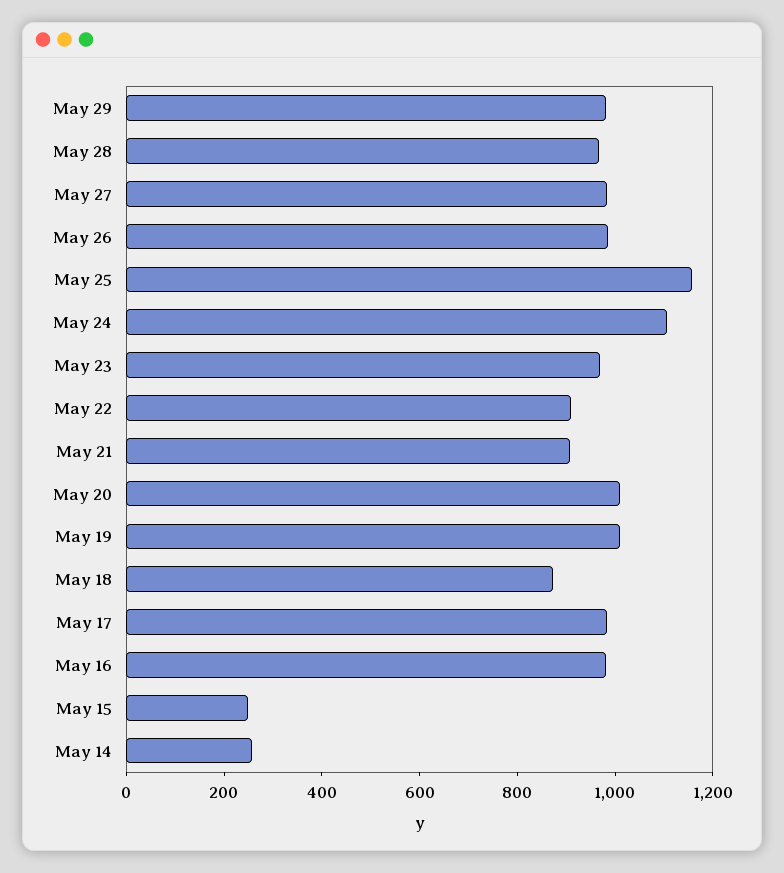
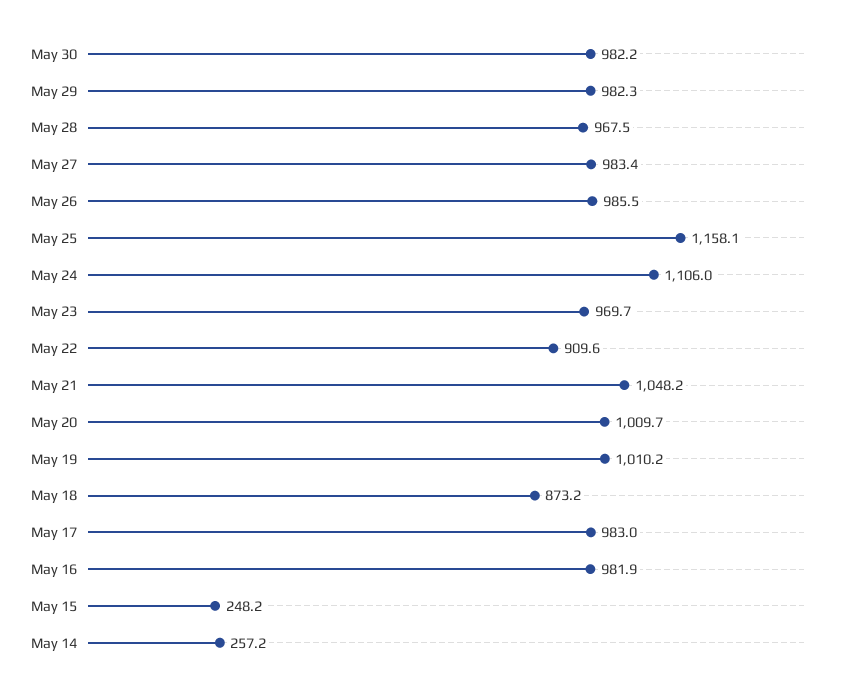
May 21: 900 -> 1048.2
May 30: none -> 982.2

